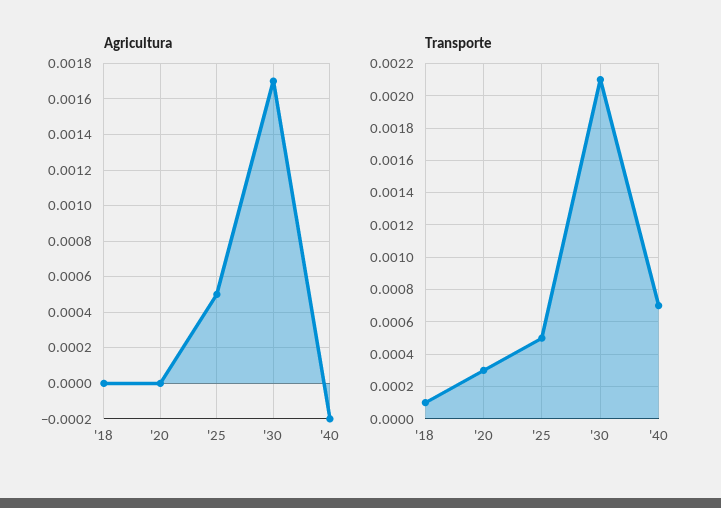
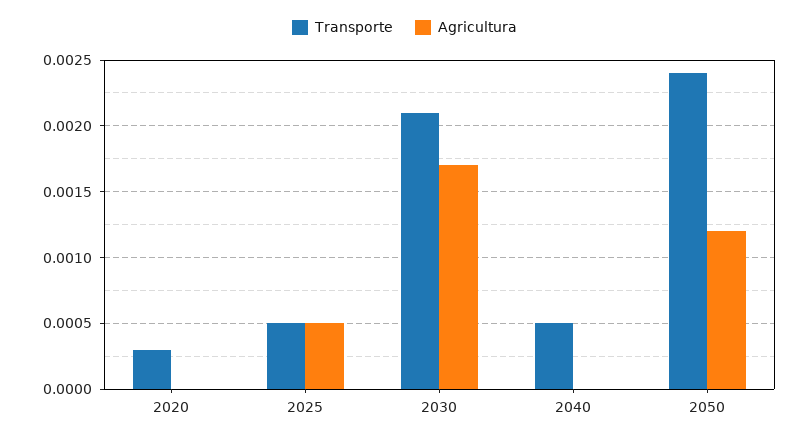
Agricultura, '18: 0 -> none
Agricultura, '40: -0.0002 -> 0
Transporte, '18: 0.0001 -> none
Transporte, '40: 0.0007 -> 0.0005
Transporte, 2050: none -> 0.0024
Agricultura, 2050: none -> 0.0012

